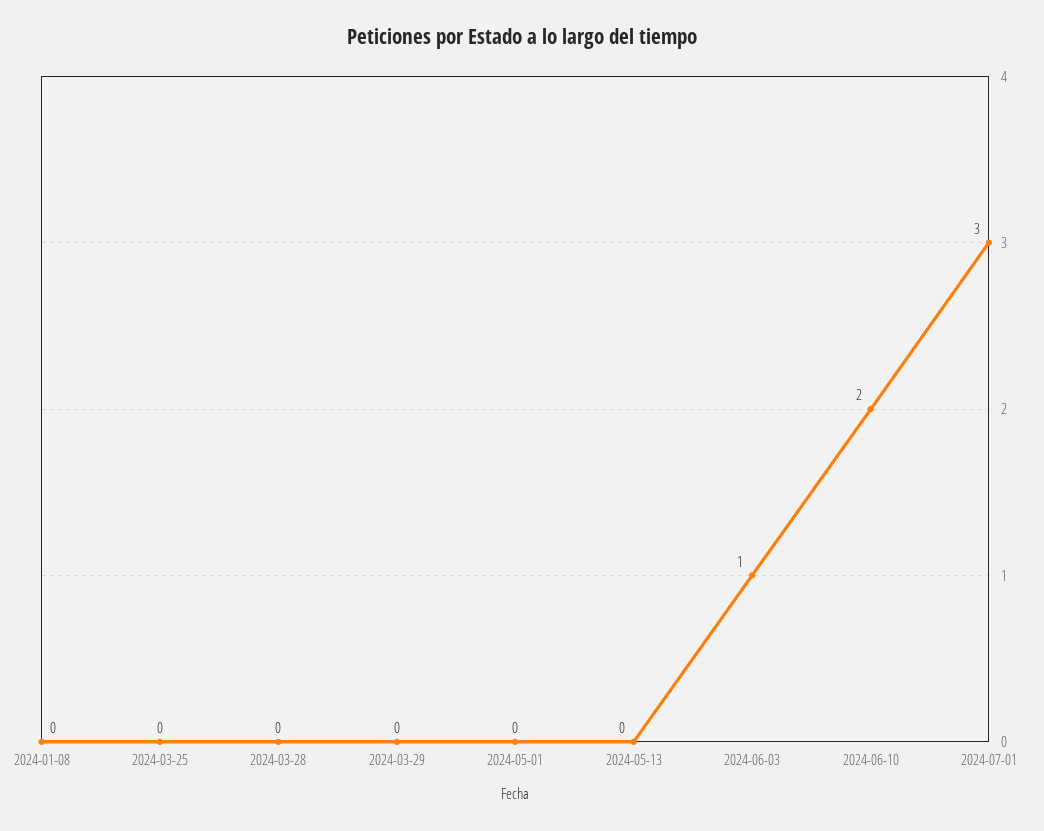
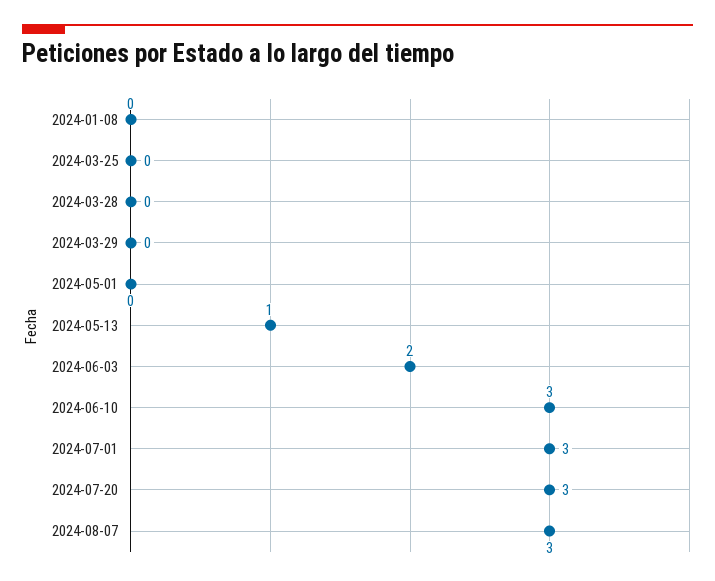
2024-05-13: 0 -> 1
2024-06-03: 1 -> 2
2024-06-10: 2 -> 3
2024-07-20: none -> 3
2024-08-07: none -> 3

